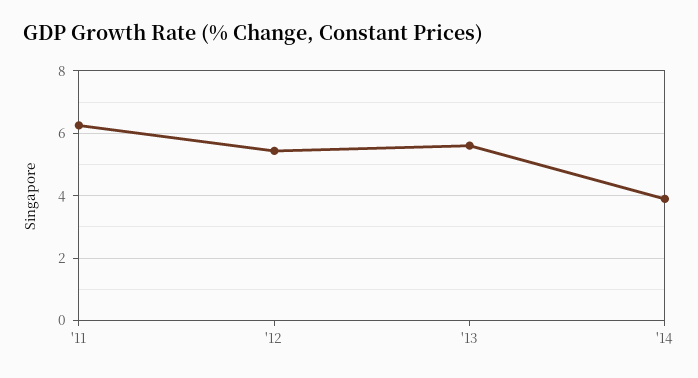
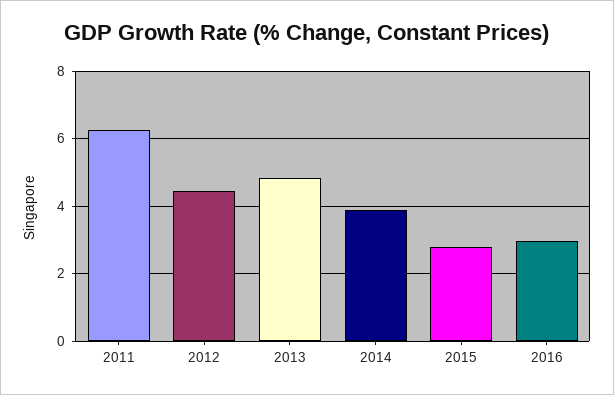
'12: 5.4 -> 4.4
'13: 5.6 -> 4.8
2015: none -> 2.8
2016: none -> 3

